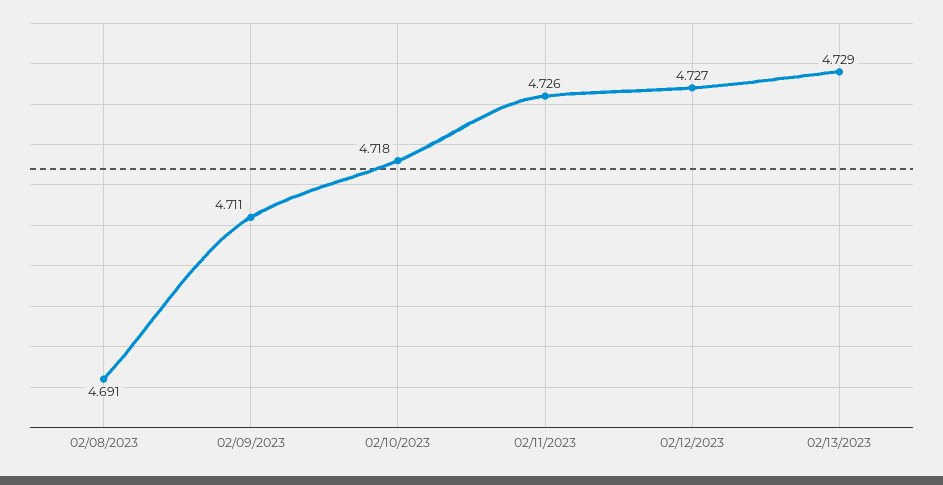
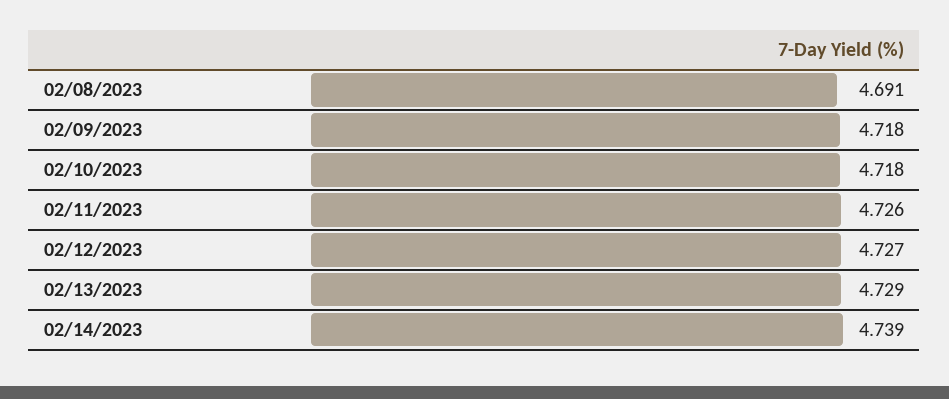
02/09/2023: 4.711 -> 4.718
02/14/2023: none -> 4.739

